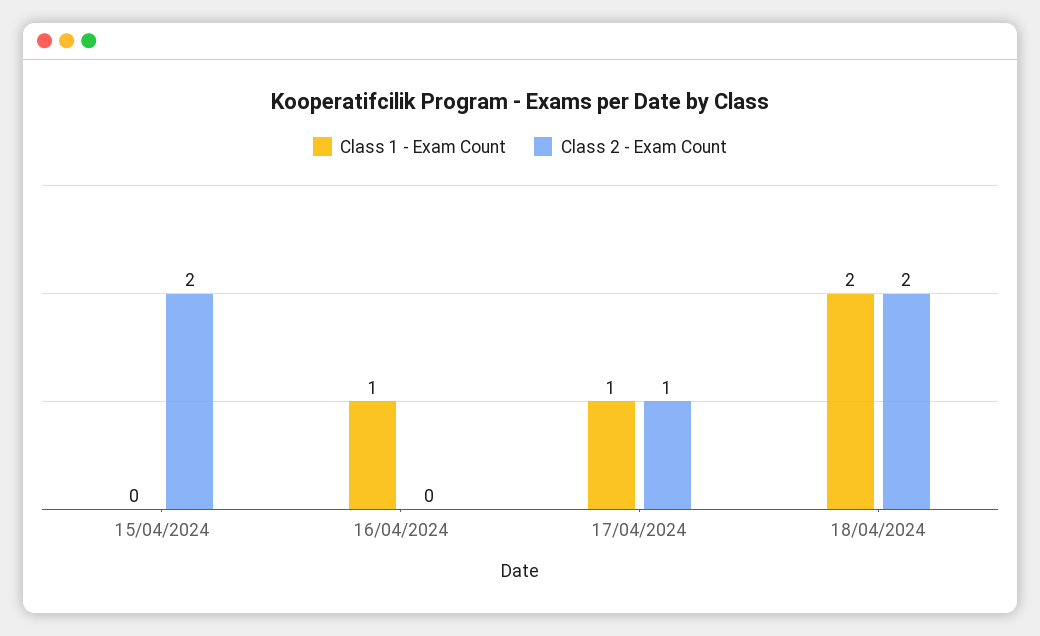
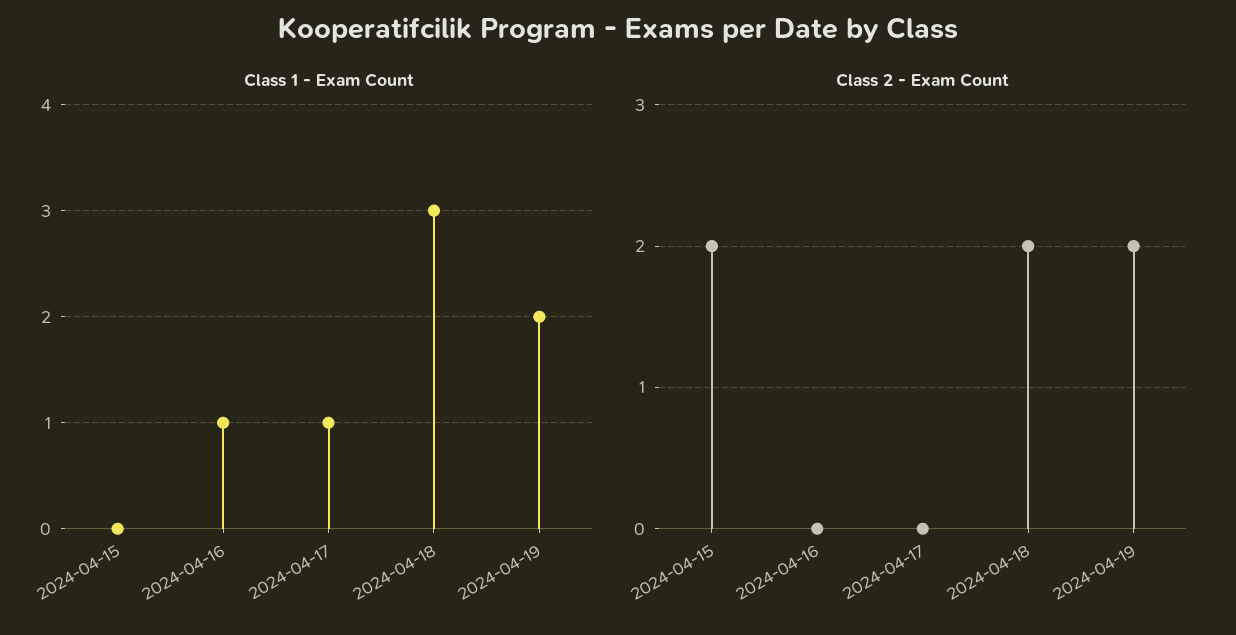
Class 2 - Exam Count, 17/04/2024: 1 -> 0
Class 1 - Exam Count, 18/04/2024: 2 -> 3
Class 1 - Exam Count, 2024-04-19: none -> 2
Class 2 - Exam Count, 2024-04-19: none -> 2

